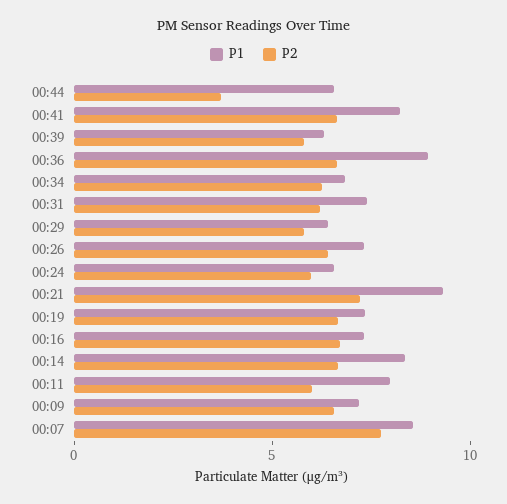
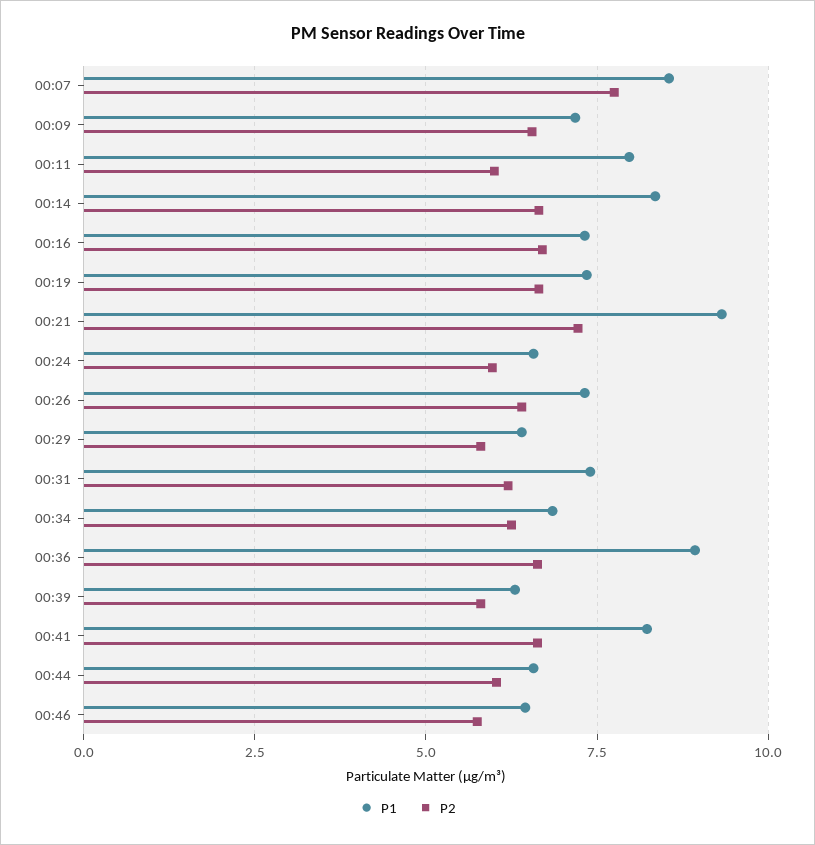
P2, 00:44: 4 -> 6
P1, 00:46: none -> 6.5
P2, 00:46: none -> 5.75

